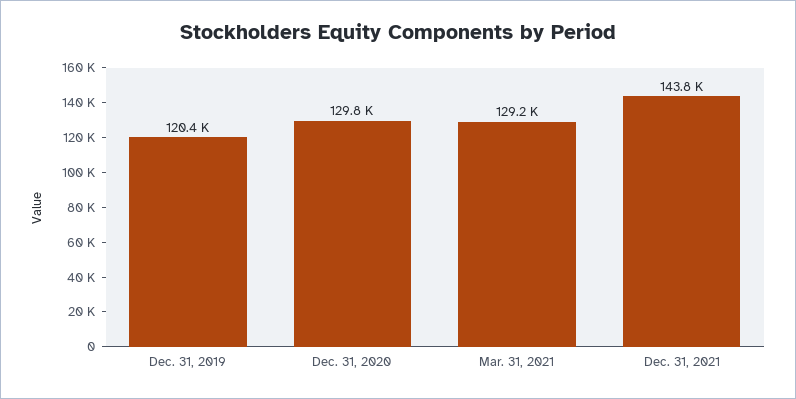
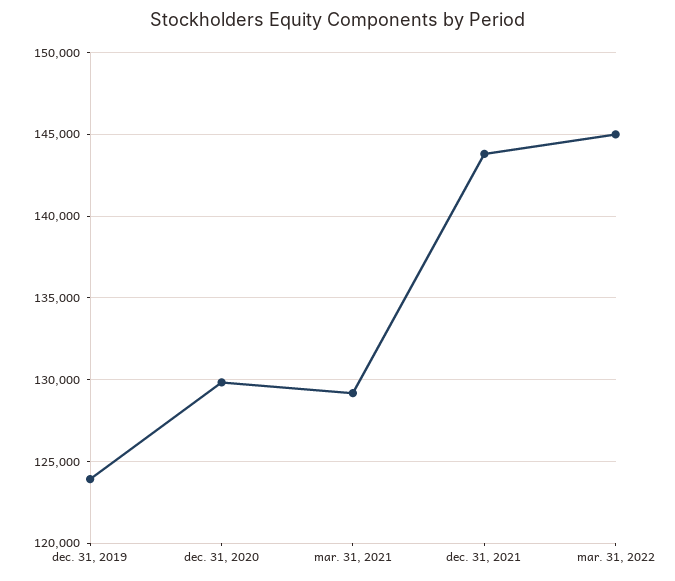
Dec. 31, 2019: 120400 -> 124000
mar. 31, 2022: none -> 145000

